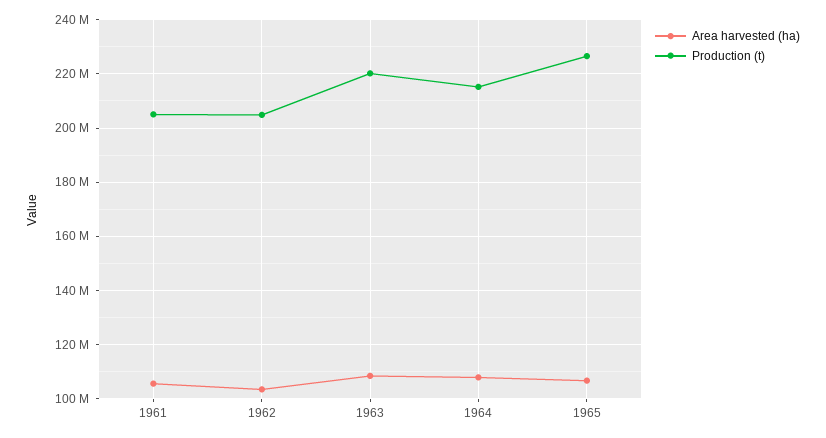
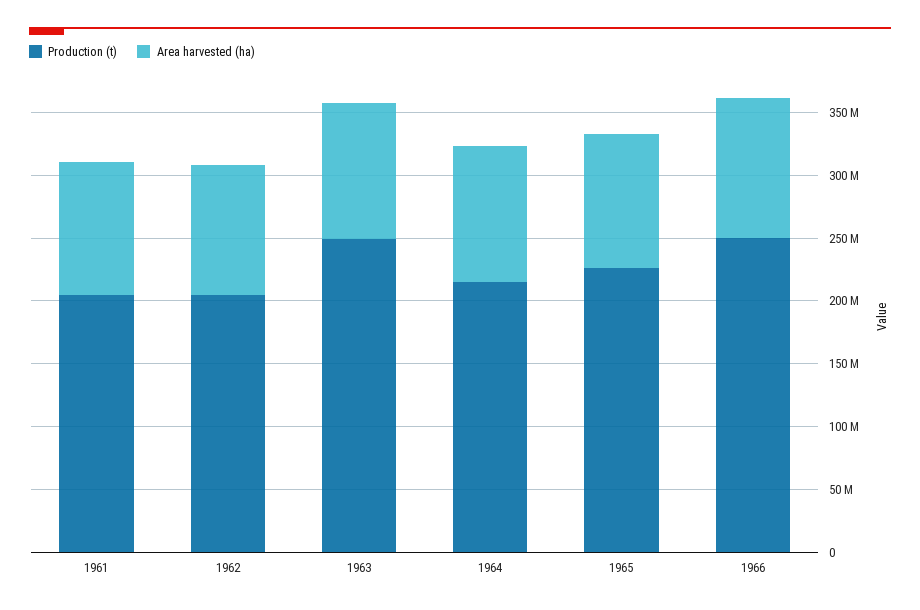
Production (t), 1963: 220000000 -> 250000000
Production (t), 1966: none -> 250000000
Area harvested (ha), 1966: none -> 110000000

